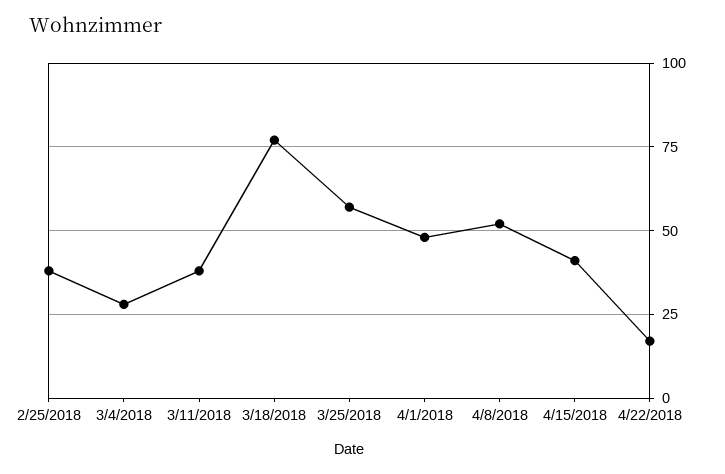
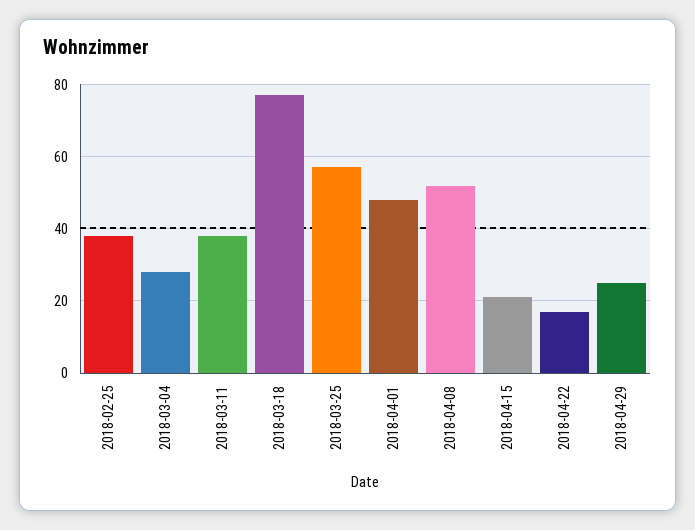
4/15/2018: 40 -> 20
2018-04-29: none -> 25

